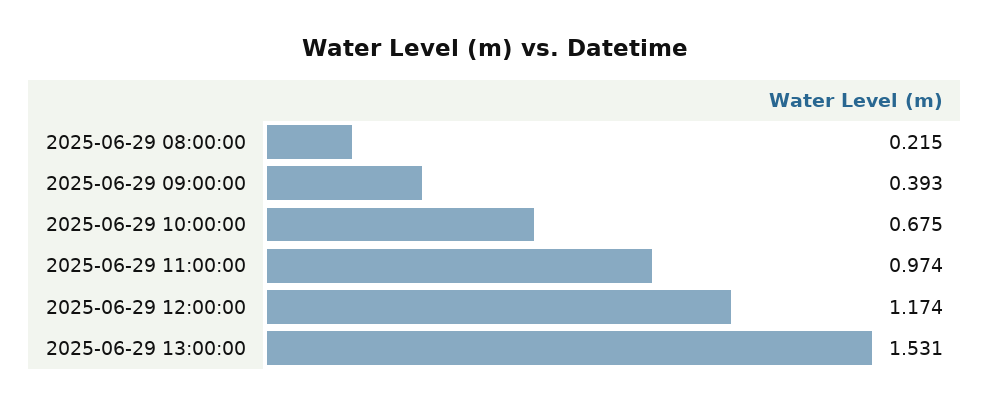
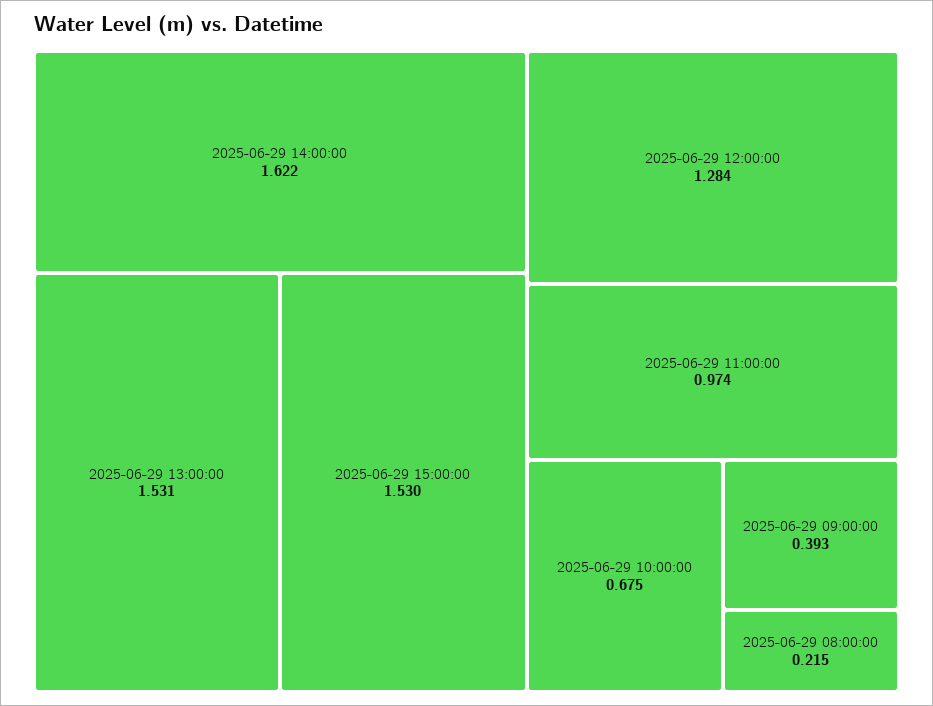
2025-06-29 12:00:00: 1.174 -> 1.284
2025-06-29 14:00:00: none -> 1.622
2025-06-29 15:00:00: none -> 1.53

